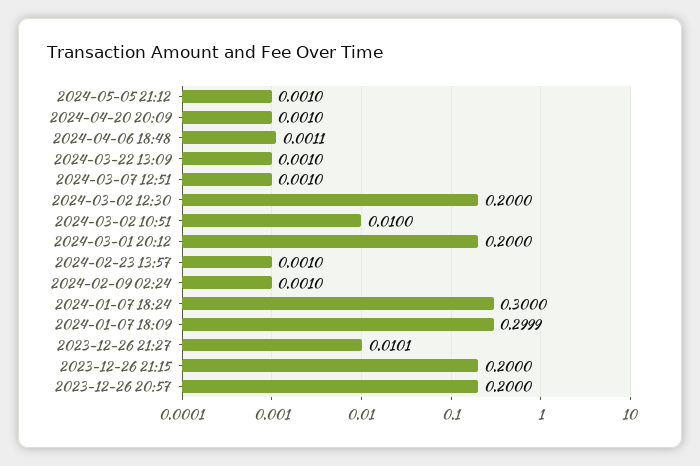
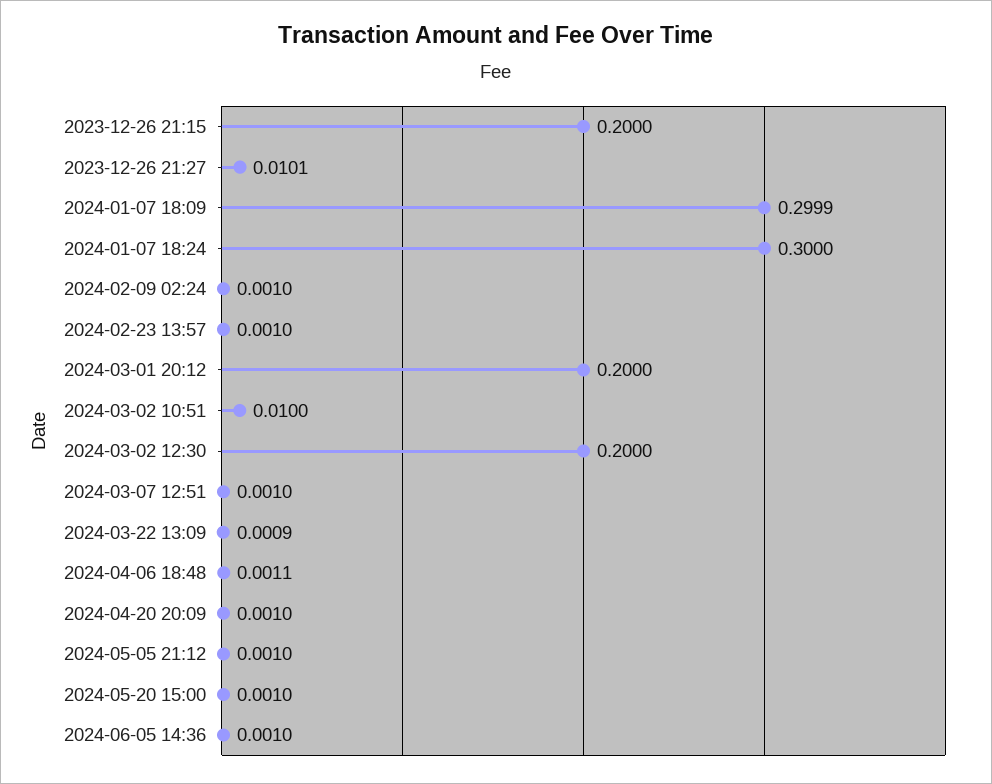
2024-03-22 13:09: 0.001 -> 0.0009
2023-12-26 20:57: 0.2 -> none
2024-05-20 15:00: none -> 0.001
2024-06-05 14:36: none -> 0.001

